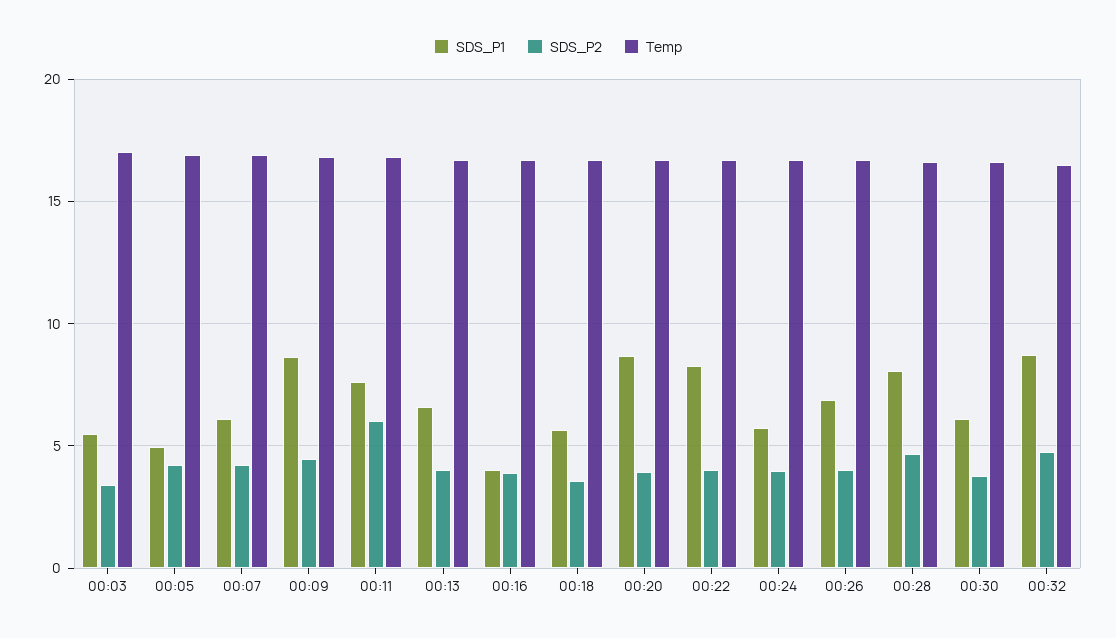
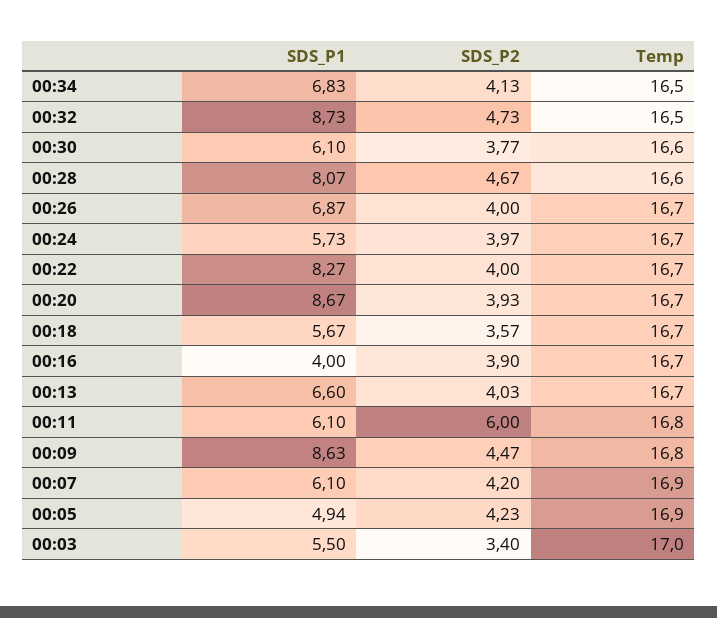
SDS_P1, 00:11: 7.5 -> 6.1
SDS_P1, 00:34: none -> 6.83
SDS_P2, 00:34: none -> 4.13
Temp, 00:34: none -> 16.5

